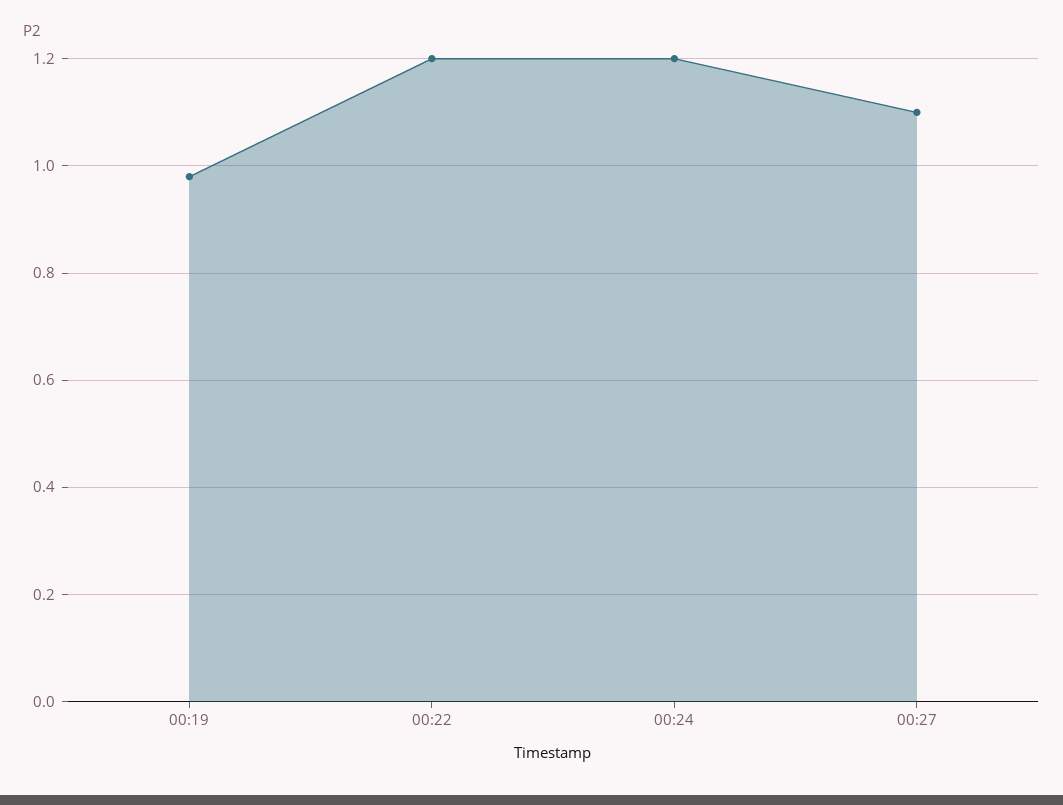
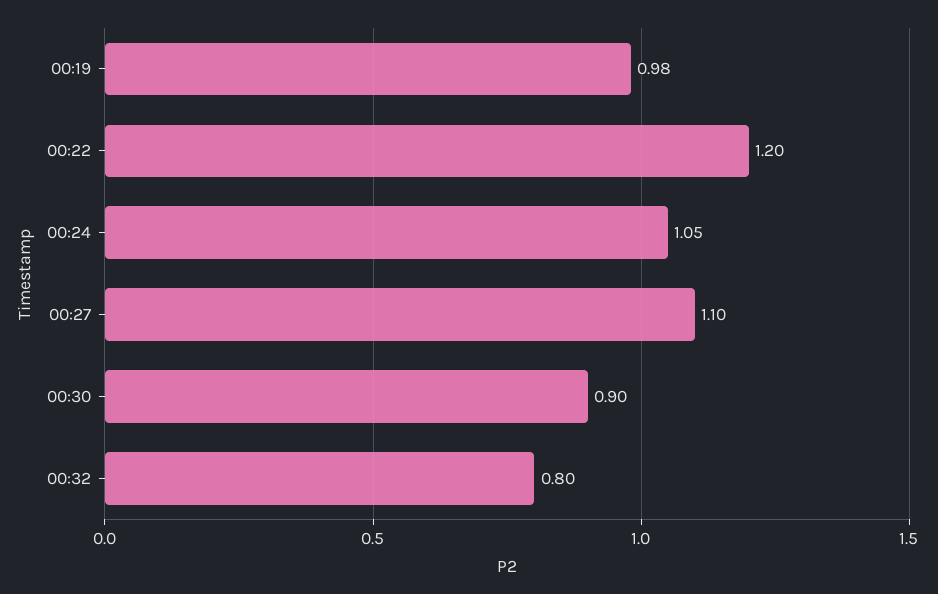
00:24: 1.2 -> 1.05
00:30: none -> 0.9
00:32: none -> 0.8

